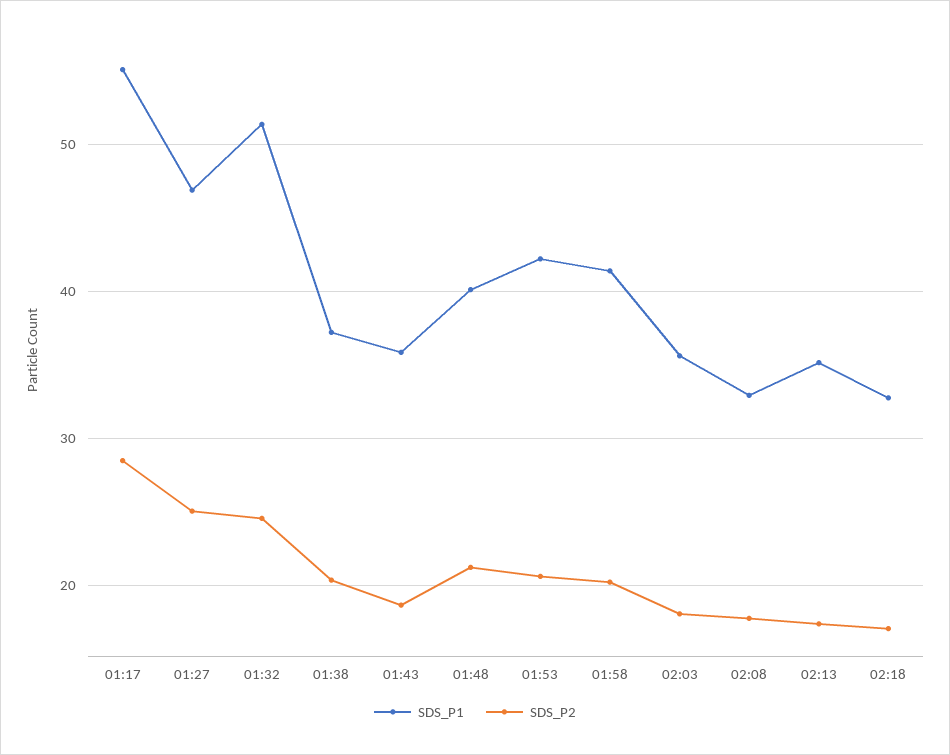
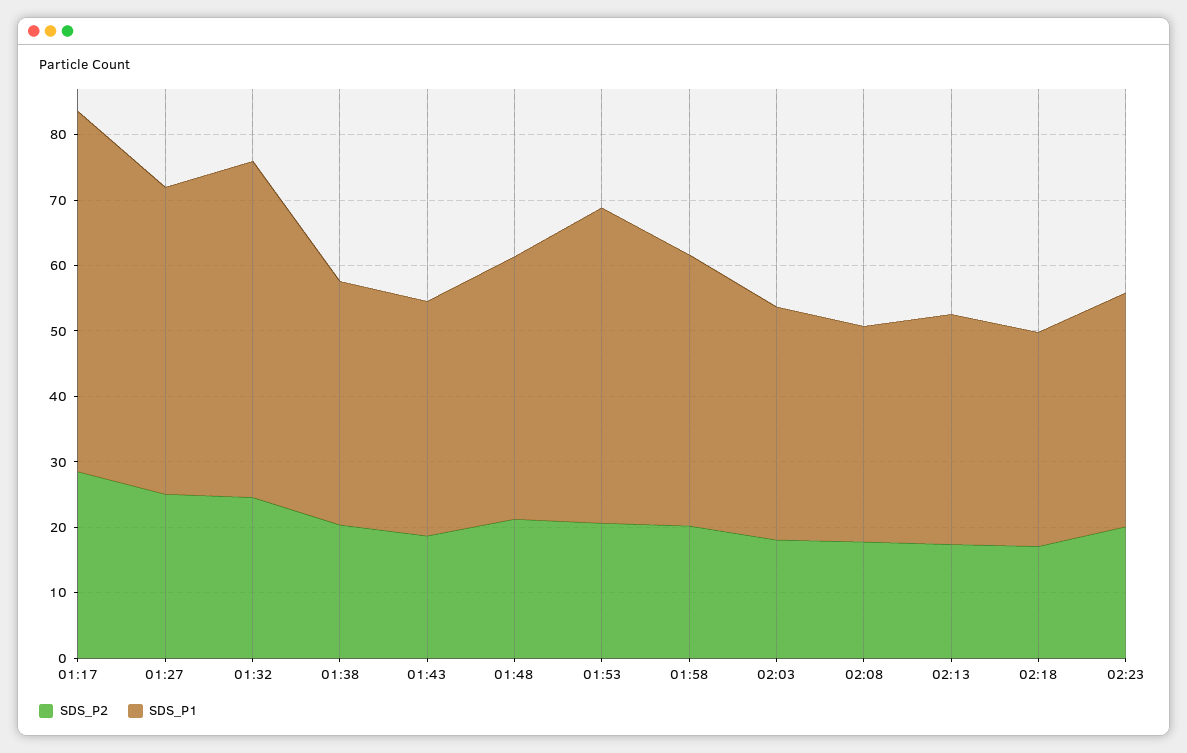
SDS_P1, 01:53: 42 -> 48
SDS_P2, 02:23: none -> 20
SDS_P1, 02:23: none -> 36

